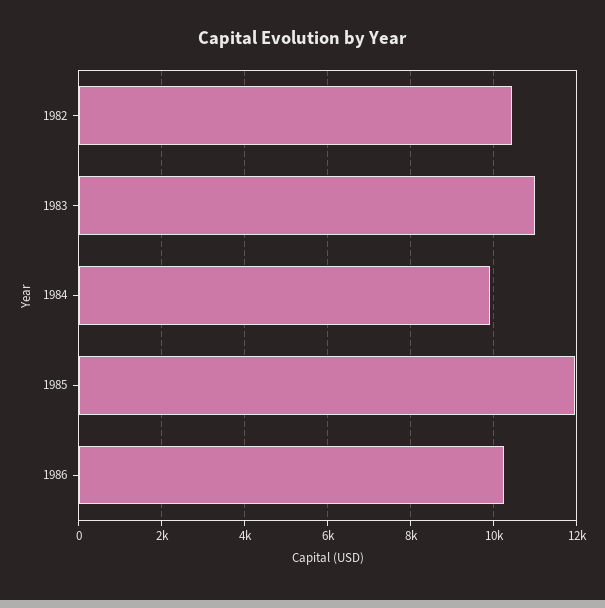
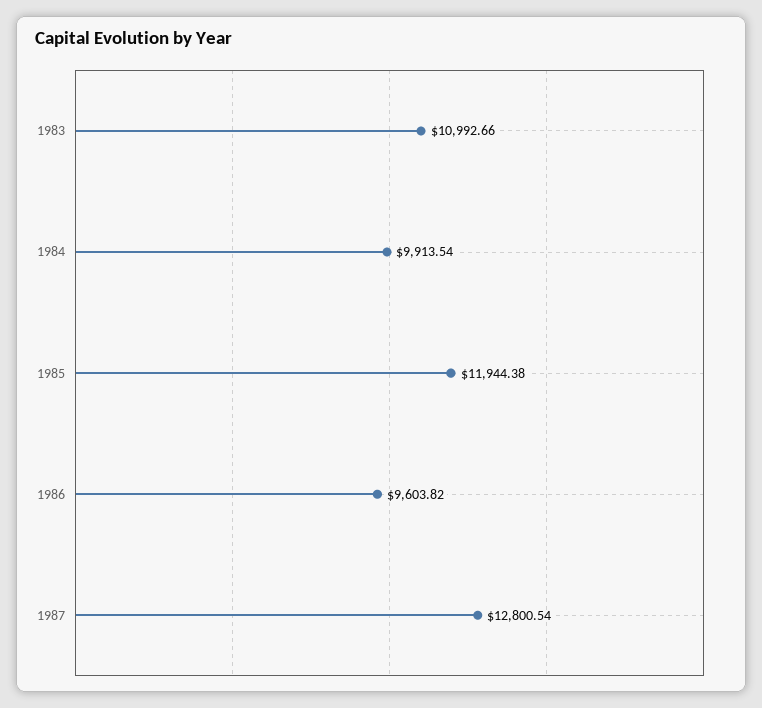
1982: 10400 -> none
1986: 10200 -> 9603.82
1987: none -> 12800.54

